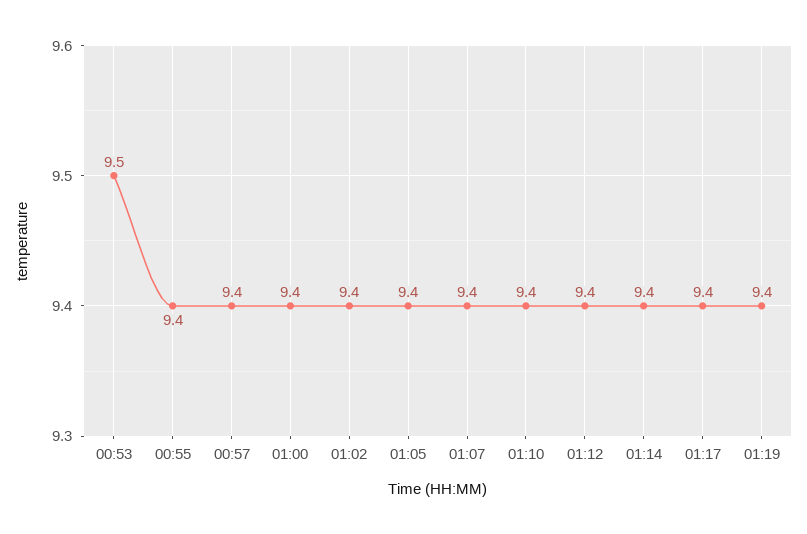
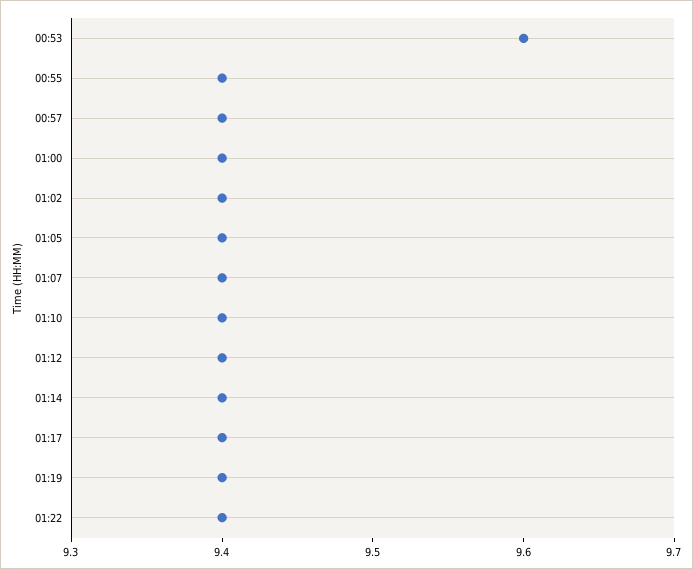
00:53: 9.5 -> 9.6
01:22: none -> 9.4

